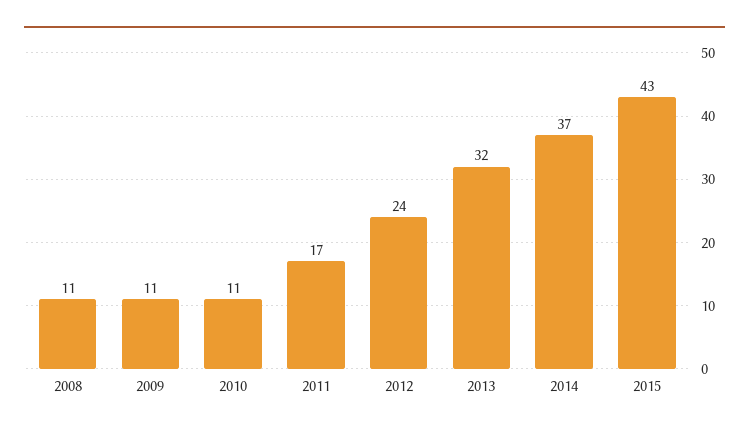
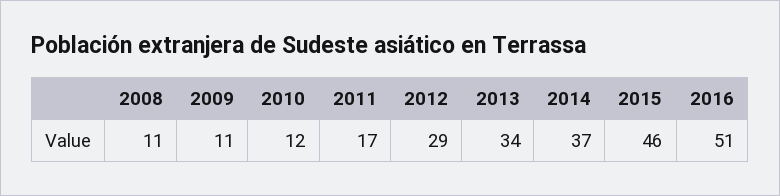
2010: 11 -> 12
2012: 24 -> 29
2013: 32 -> 34
2015: 43 -> 46
2016: none -> 51

